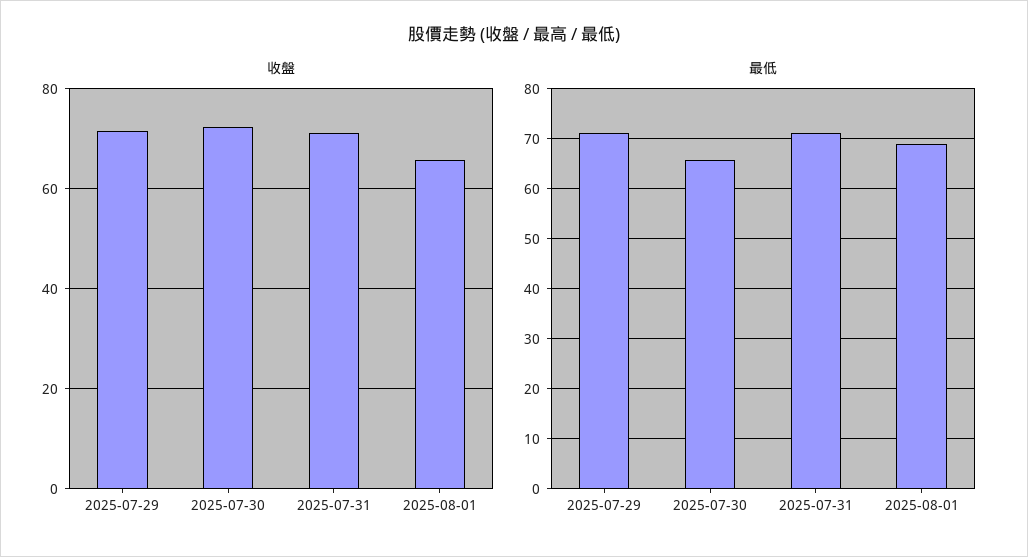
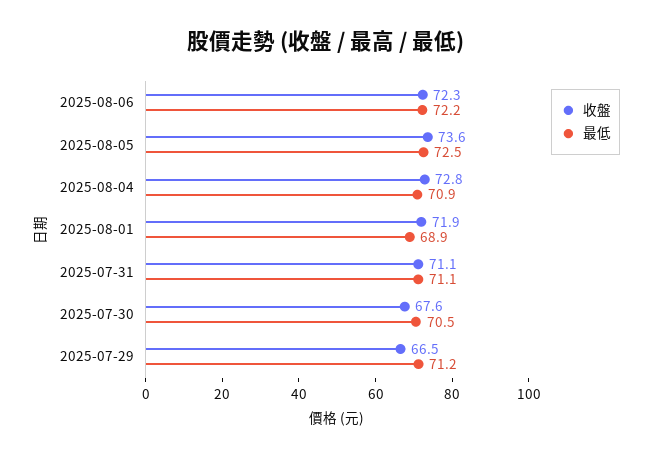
收盤, 2025-07-29: 72 -> 66.5
收盤, 2025-07-30: 72 -> 67.6
收盤, 2025-08-01: 66 -> 71.9
最低, 2025-07-30: 66 -> 70.5
收盤, 2025-08-06: none -> 72.3
最低, 2025-08-06: none -> 72.2
收盤, 2025-08-05: none -> 73.6
最低, 2025-08-05: none -> 72.5
收盤, 2025-08-04: none -> 72.8
最低, 2025-08-04: none -> 70.9

